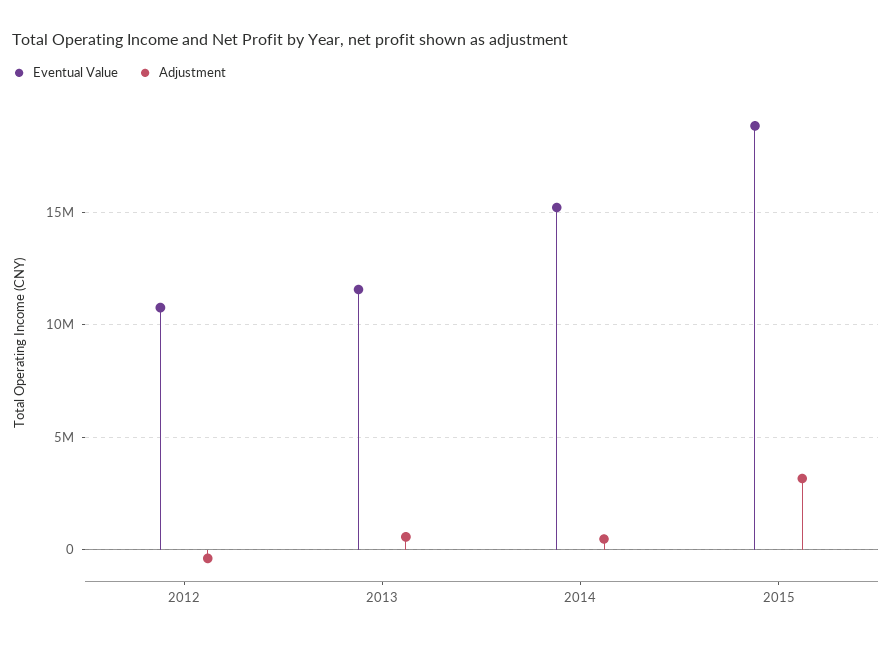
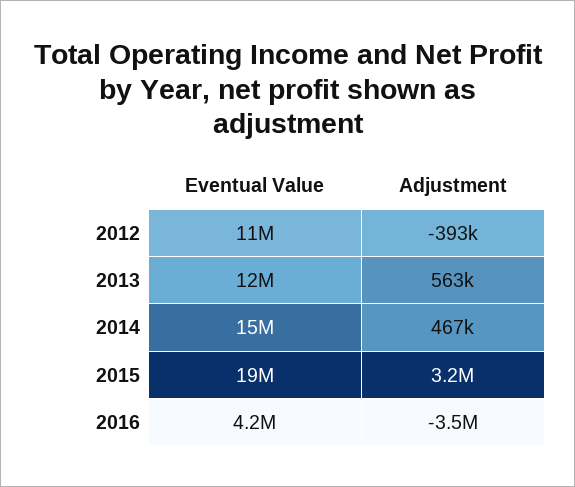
Eventual Value, 2016: none -> 4200000
Adjustment, 2016: none -> -3500000

